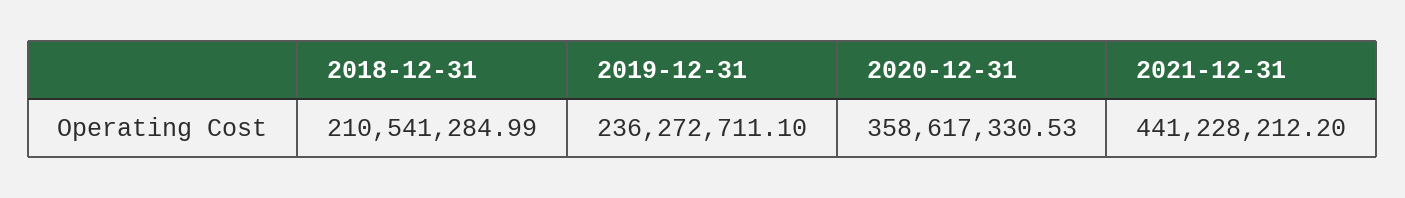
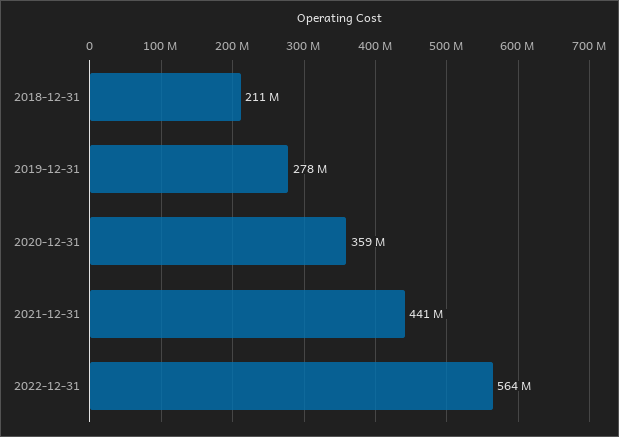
2019-12-31: 236272711.1 -> 278000000
2022-12-31: none -> 564000000

